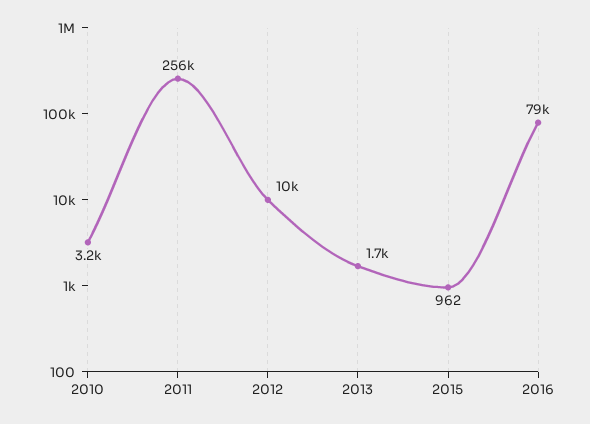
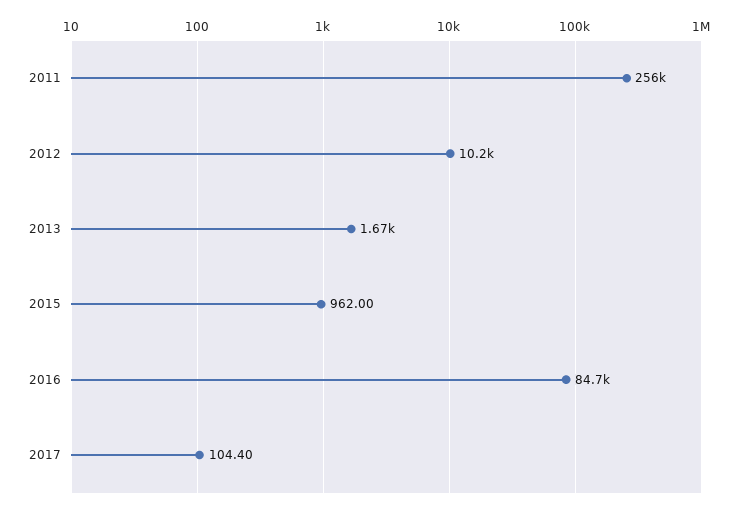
2010: 3200 -> none
2016: 79000 -> 84700
2017: none -> 104.4

